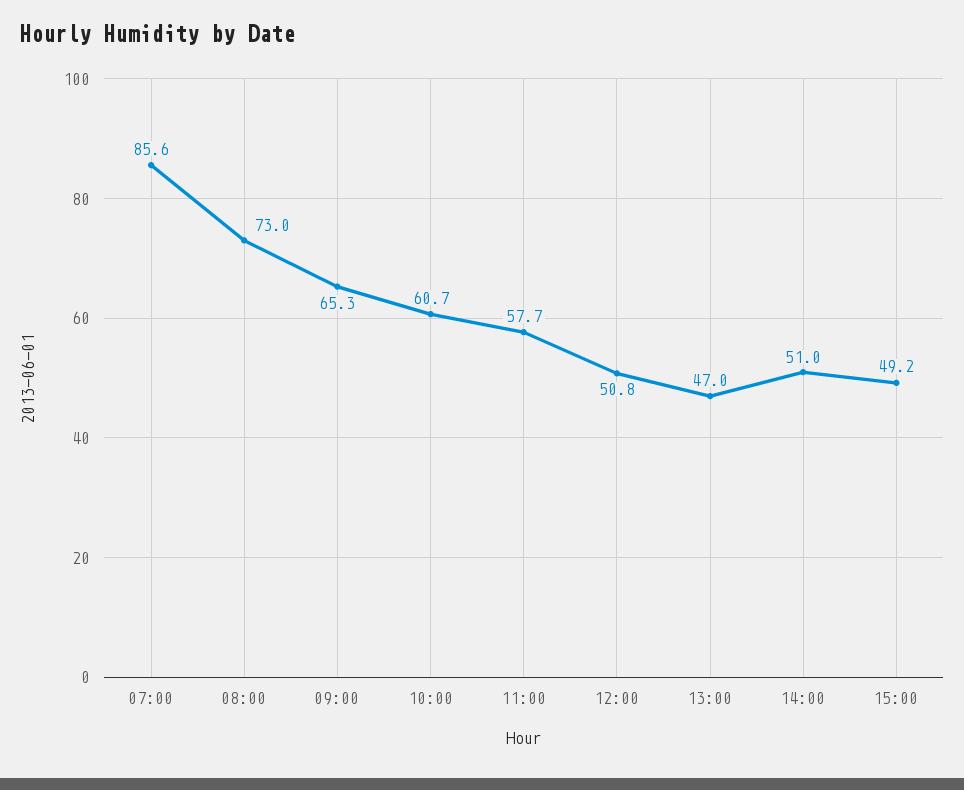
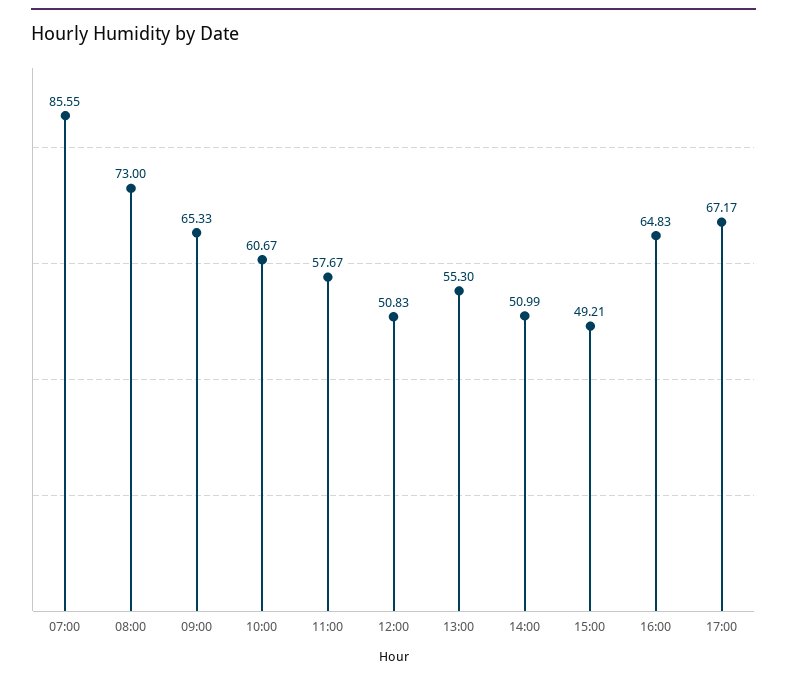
13:00: 47 -> 55.3
16:00: none -> 64.83
17:00: none -> 67.17

